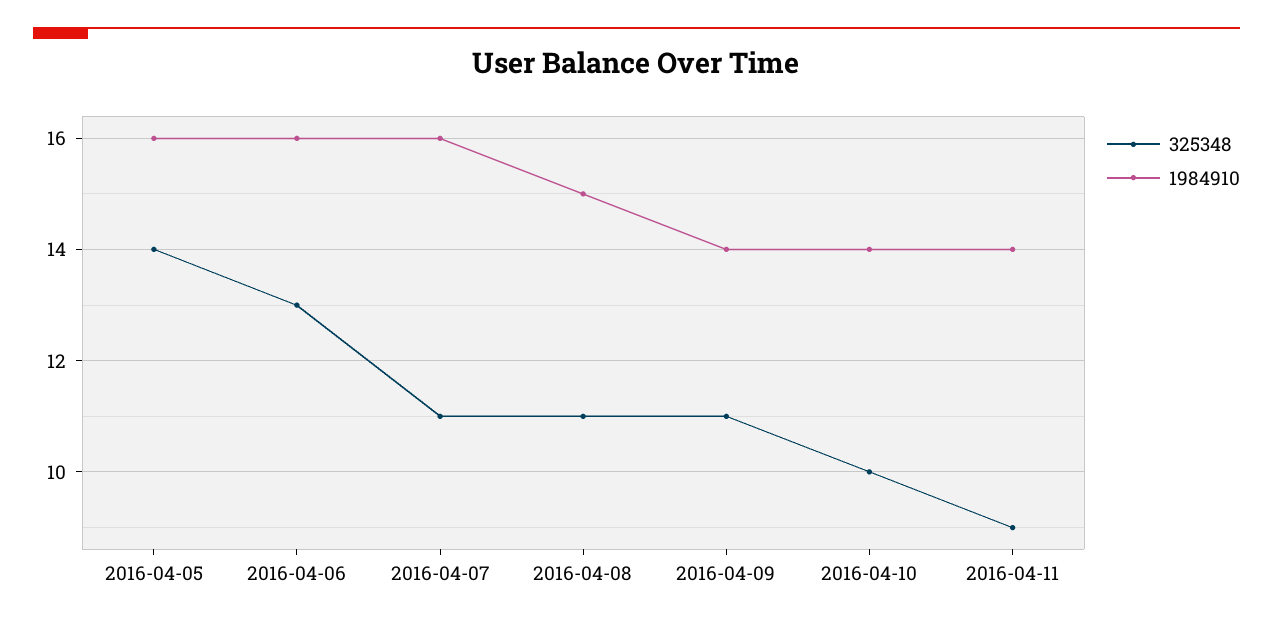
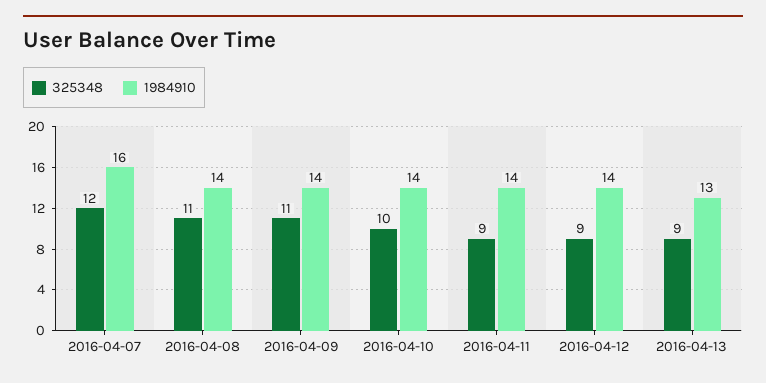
325348, 2016-04-05: 14 -> none
1984910, 2016-04-05: 16 -> none
325348, 2016-04-06: 13 -> none
1984910, 2016-04-06: 16 -> none
325348, 2016-04-07: 11 -> 12
1984910, 2016-04-08: 15 -> 14
325348, 2016-04-12: none -> 9
1984910, 2016-04-12: none -> 14
325348, 2016-04-13: none -> 9
1984910, 2016-04-13: none -> 13

